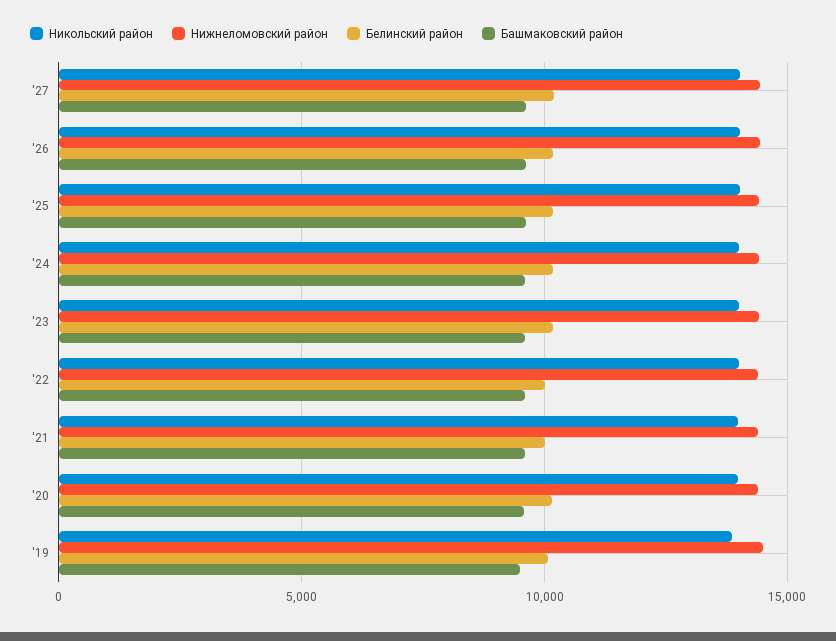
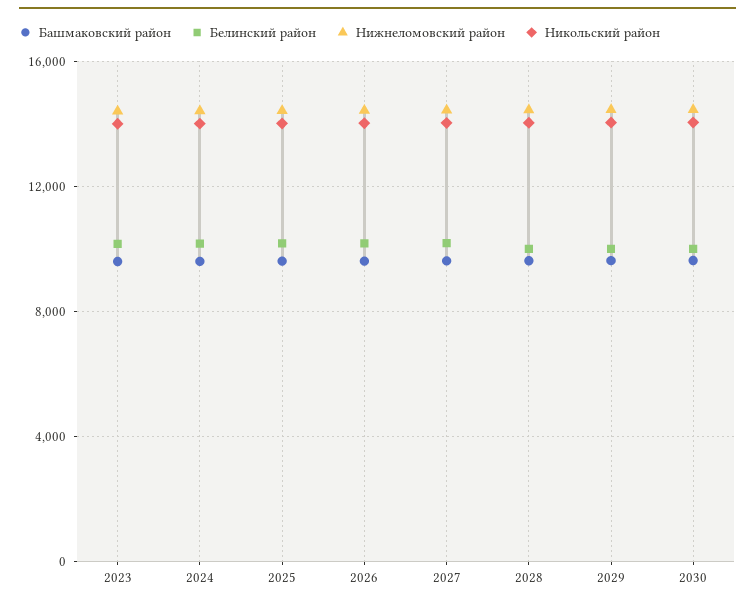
Никольский район, '22: 14000 -> none
Нижнеломовский район, '22: 14500 -> none
Белинский район, '22: 10000 -> none
Башмаковский район, '22: 9500 -> none
Никольский район, '21: 14000 -> none
Нижнеломовский район, '21: 14500 -> none
Белинский район, '21: 10000 -> none
Башмаковский район, '21: 9500 -> none
Никольский район, '20: 14000 -> none
Нижнеломовский район, '20: 14500 -> none
Белинский район, '20: 10000 -> none
Башмаковский район, '20: 9500 -> none
Никольский район, '19: 14000 -> none
Нижнеломовский район, '19: 14500 -> none
Белинский район, '19: 10000 -> none
Башмаковский район, '19: 9500 -> none
Башмаковский район, 2028: none -> 9500
Белинский район, 2028: none -> 10000
Нижнеломовский район, 2028: none -> 14500
Никольский район, 2028: none -> 14000
Башмаковский район, 2029: none -> 9500
Белинский район, 2029: none -> 10000
Нижнеломовский район, 2029: none -> 14500
Никольский район, 2029: none -> 14000
Башмаковский район, 2030: none -> 9500
Белинский район, 2030: none -> 10000
Нижнеломовский район, 2030: none -> 14500
Никольский район, 2030: none -> 14000

